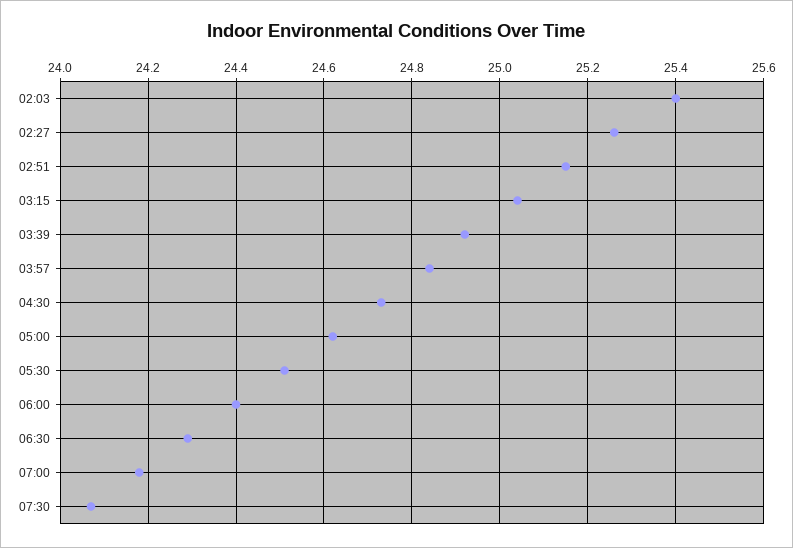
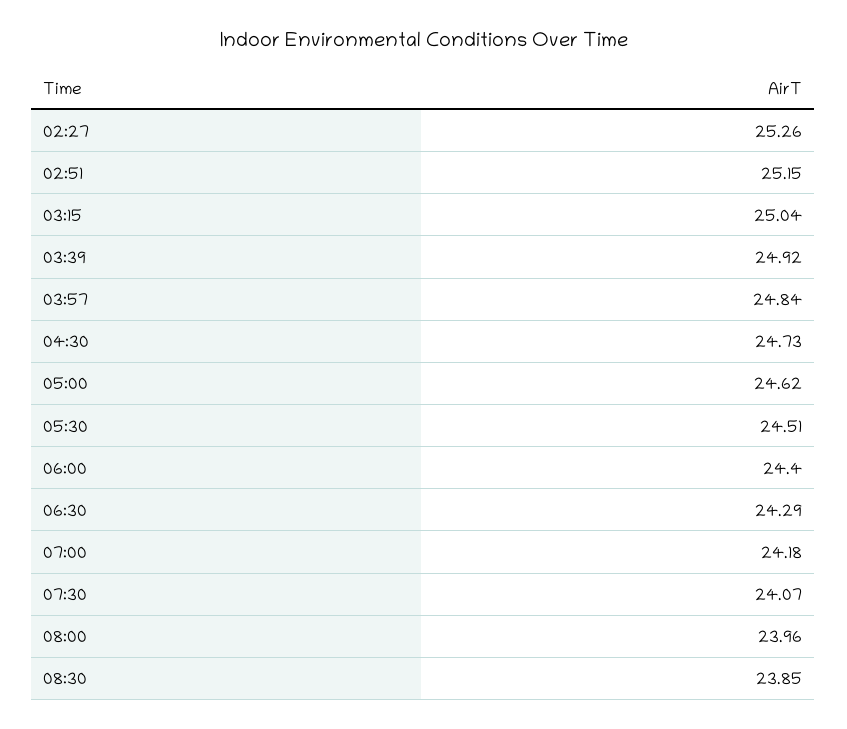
02:03: 25.4 -> none
08:00: none -> 23.96
08:30: none -> 23.85

